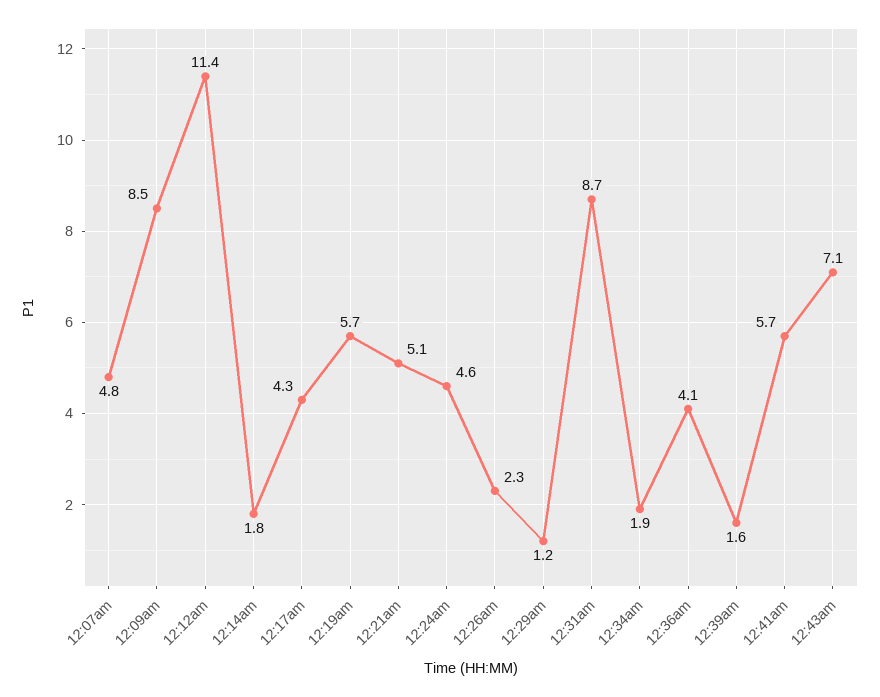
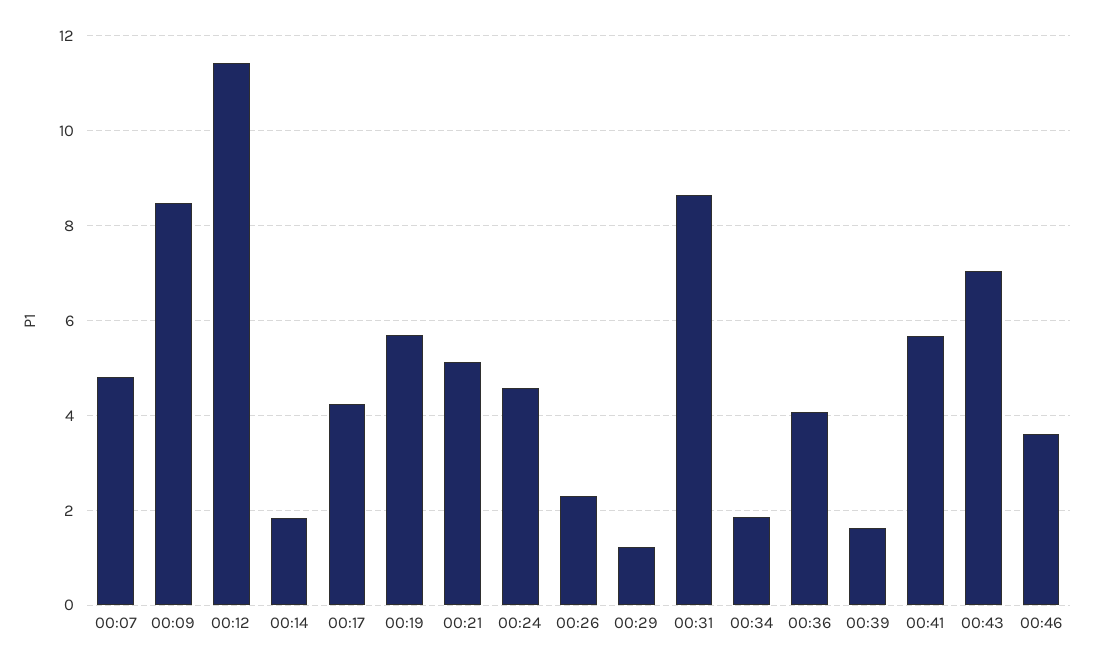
00:46: none -> 3.6

